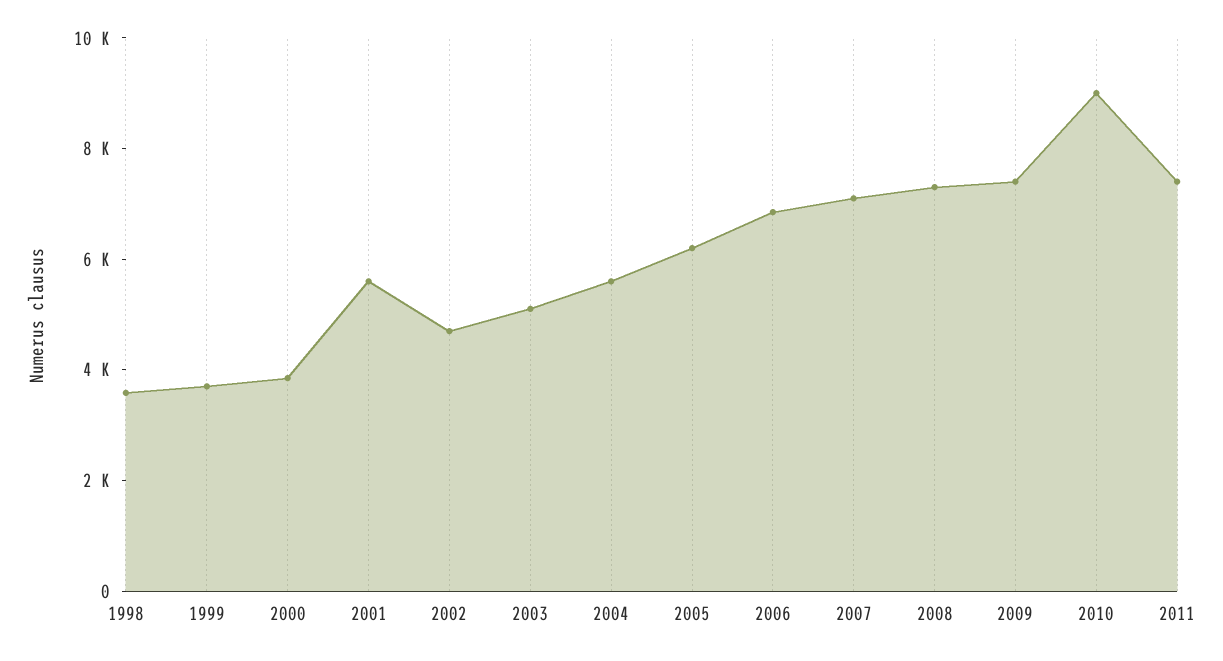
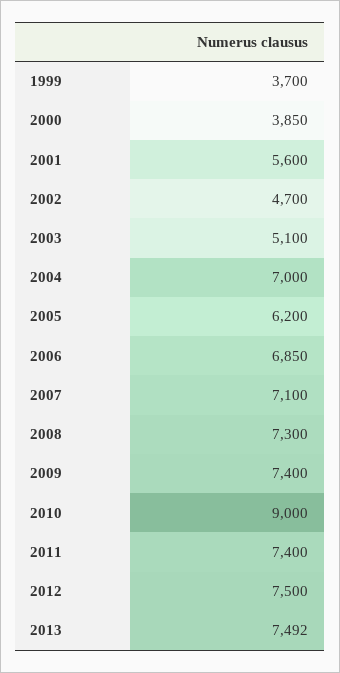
1998: 3500 -> none
2004: 5500 -> 7000
2012: none -> 7500
2013: none -> 7492

